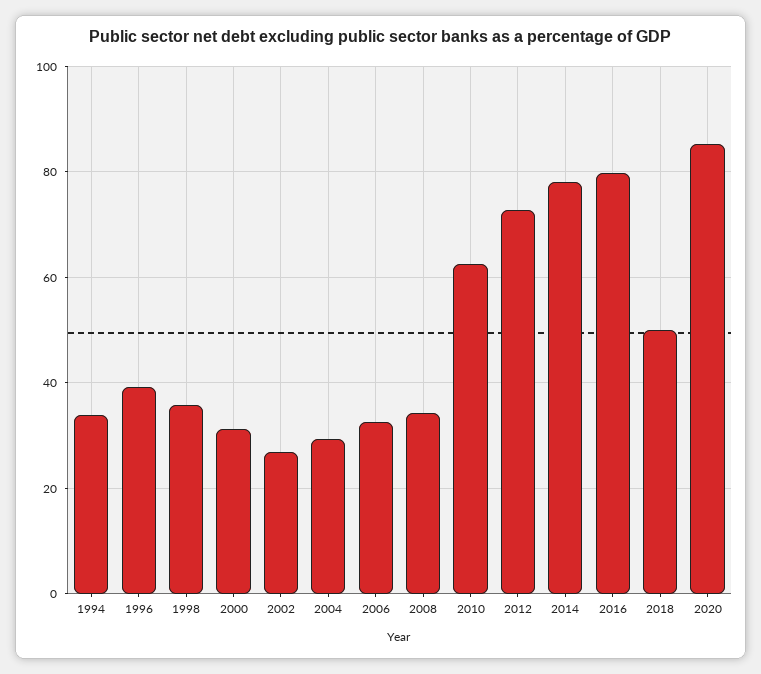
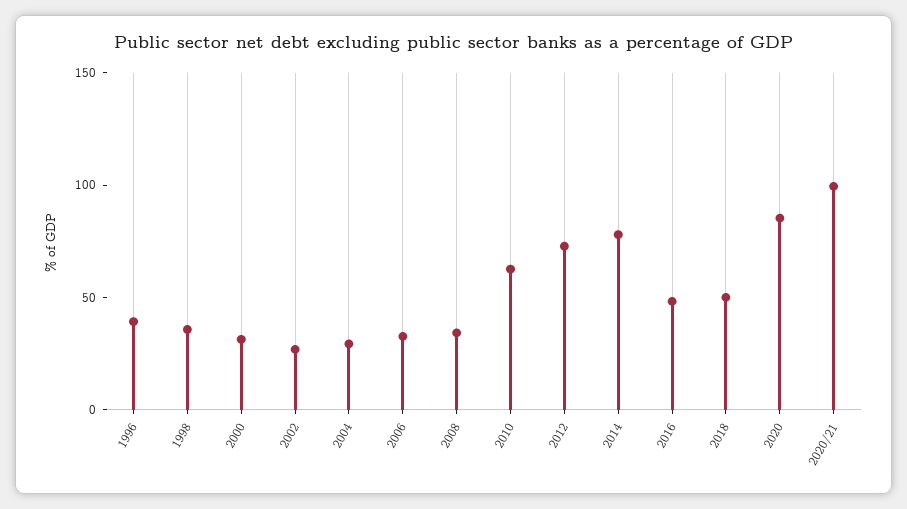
1994: 34 -> none
2016: 80 -> 50
2020/21: none -> 100

